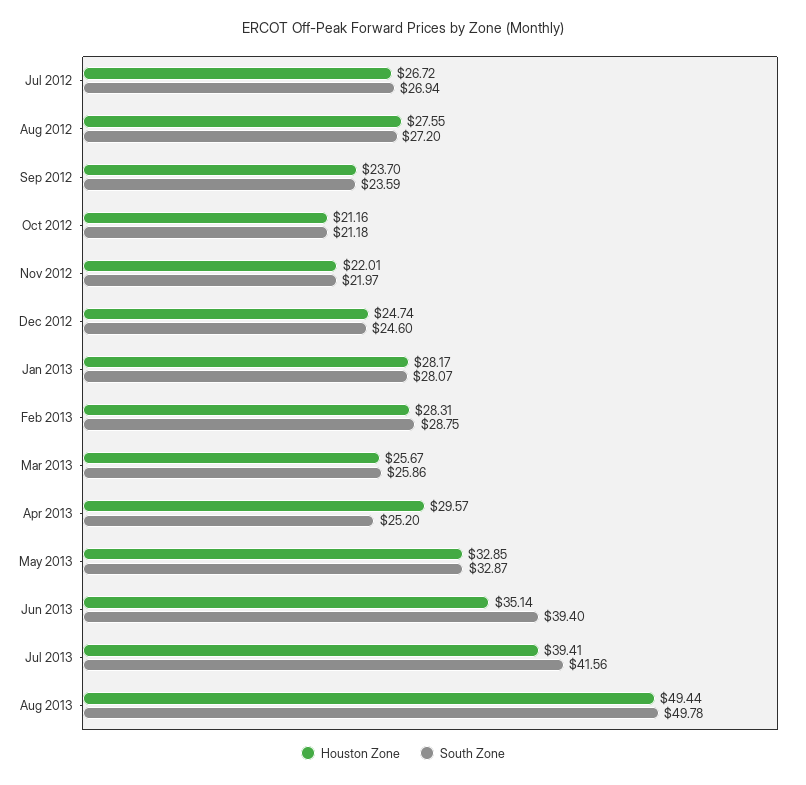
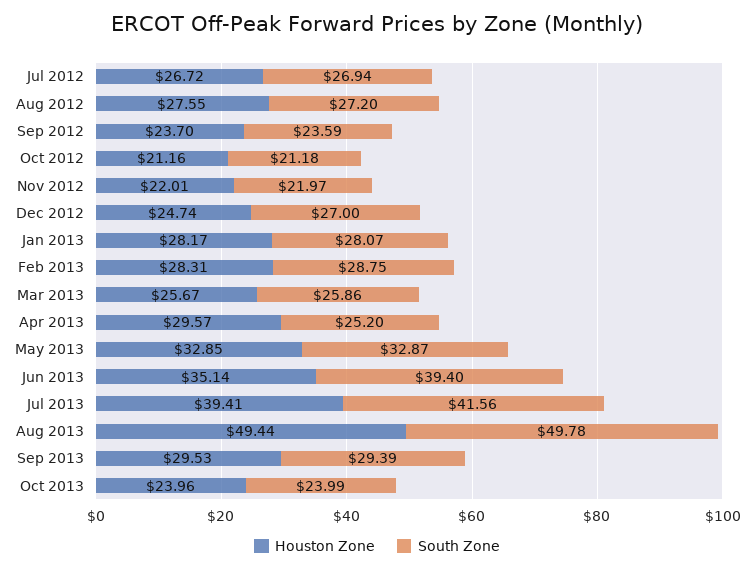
South Zone, Dec 2012: 24.6 -> 27
Houston Zone, Sep 2013: none -> 29.53
South Zone, Sep 2013: none -> 29.39
Houston Zone, Oct 2013: none -> 23.96
South Zone, Oct 2013: none -> 23.99

